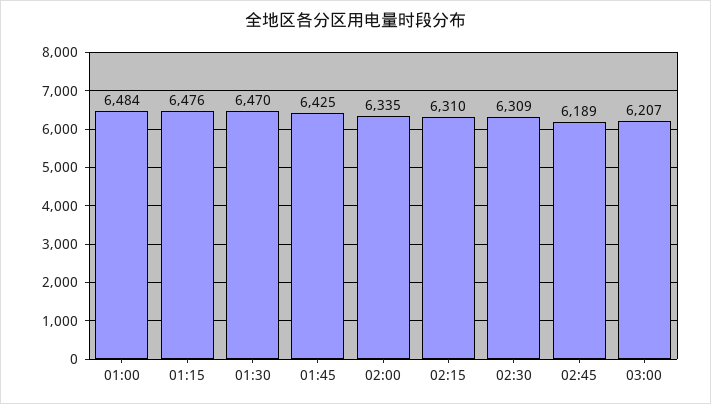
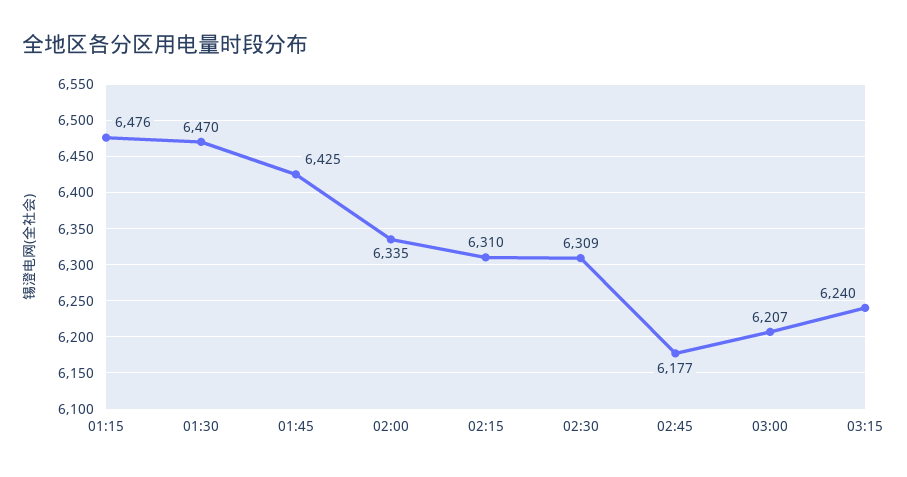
01:00: 6484 -> none
02:45: 6189 -> 6177
03:15: none -> 6240

